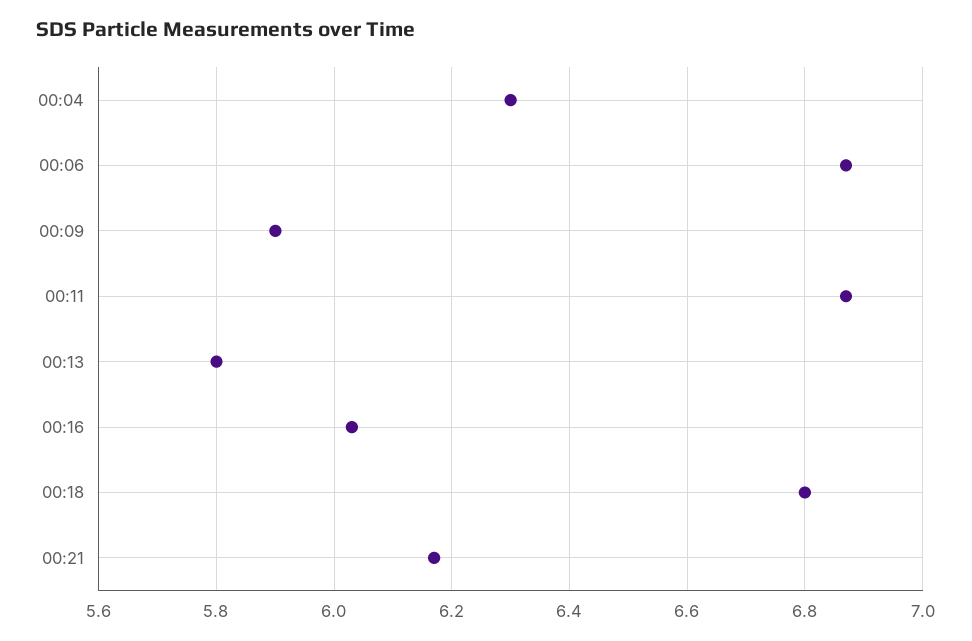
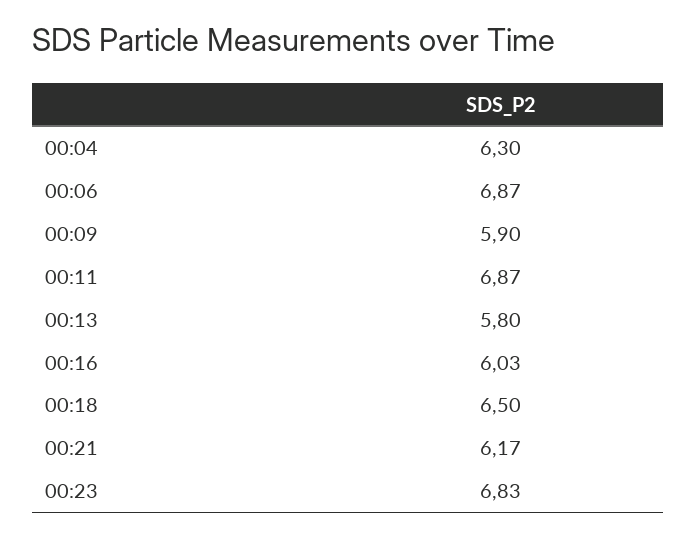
00:18: 6.8 -> 6.5
00:23: none -> 6.83

